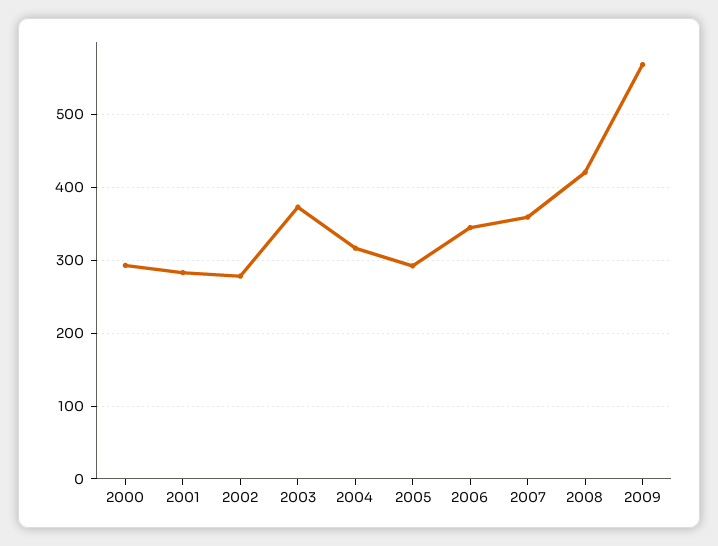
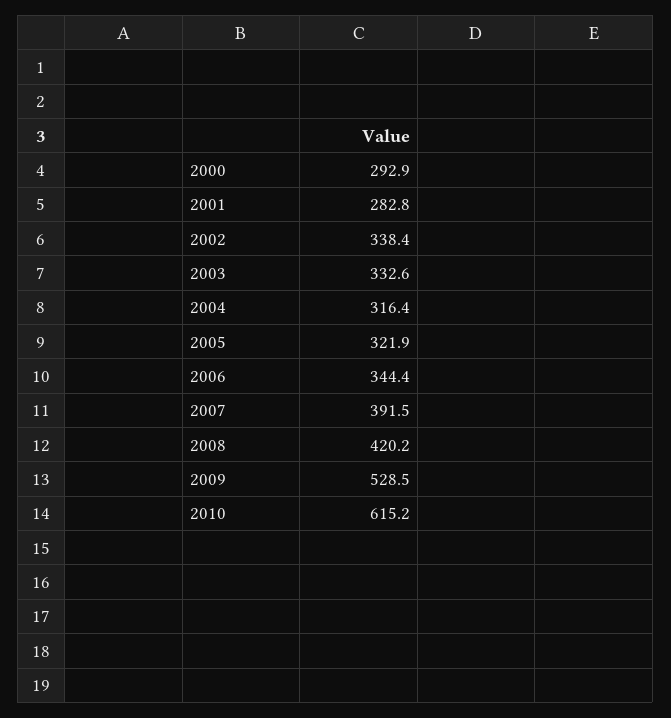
2002: 280 -> 338.4
2003: 370 -> 332.6
2005: 290 -> 321.9
2007: 360 -> 391.5
2009: 570 -> 528.5
2010: none -> 615.2

